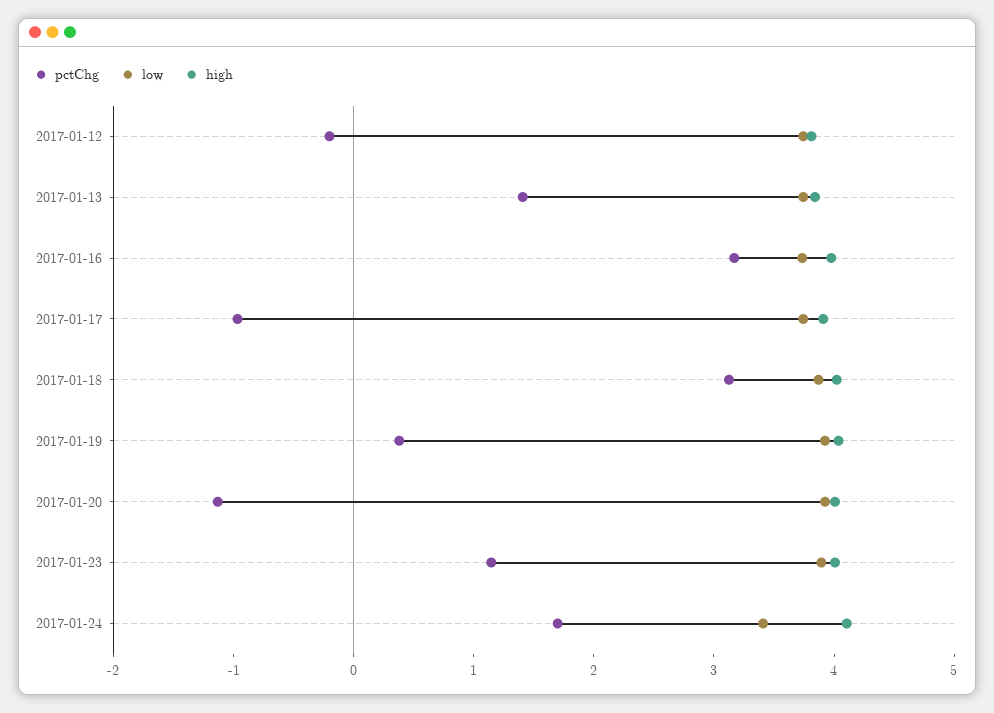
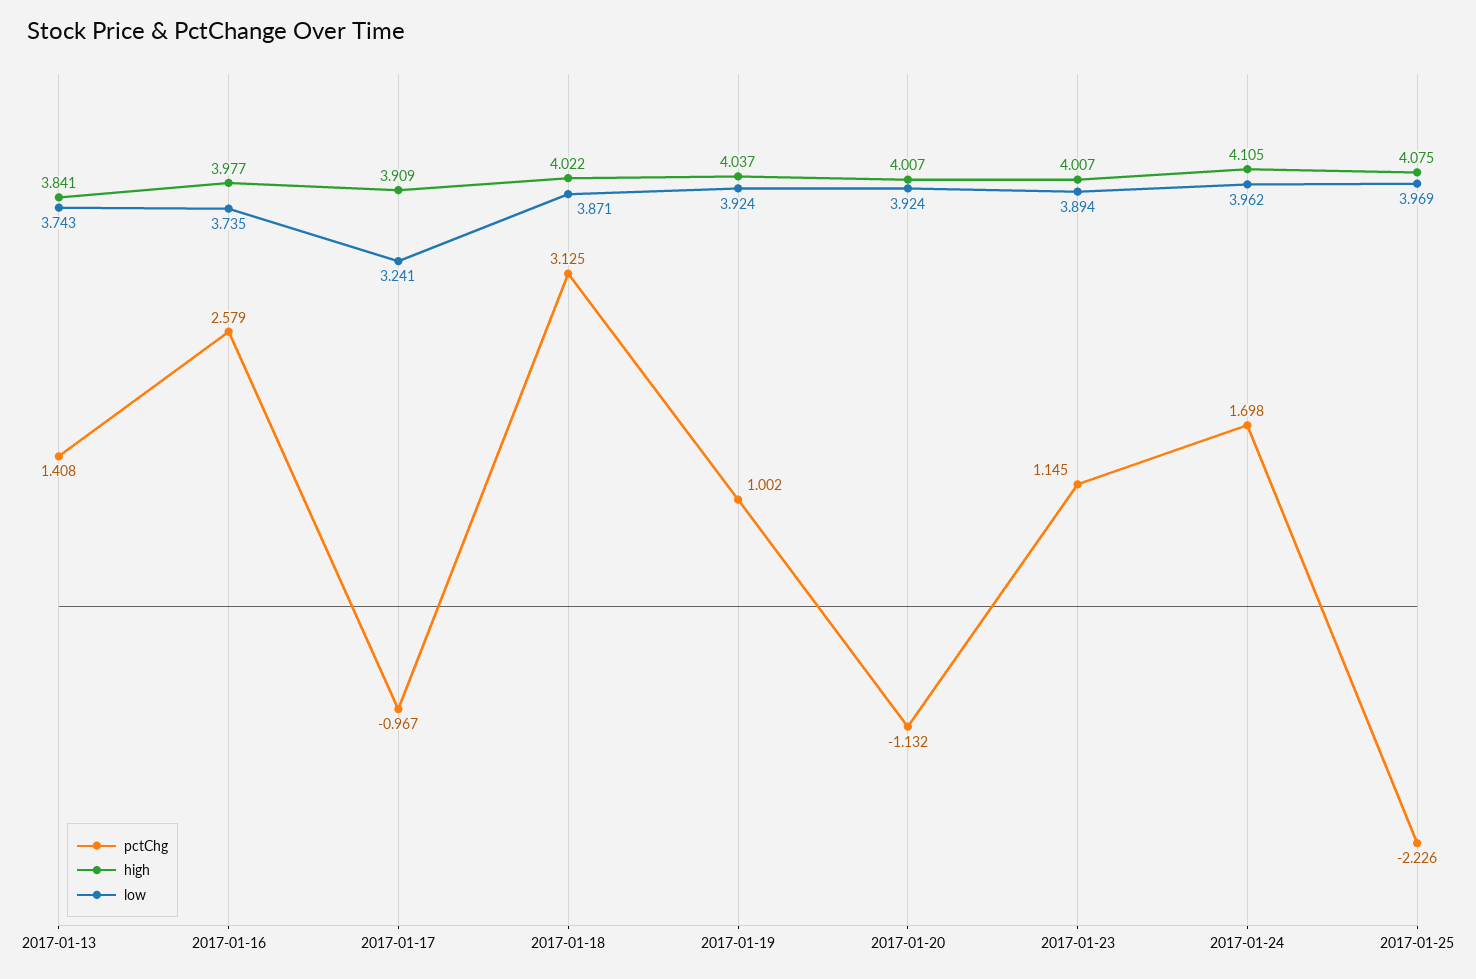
pctChg, 2017-01-12: -0.2 -> none
low, 2017-01-12: 3.8 -> none
high, 2017-01-12: 3.8 -> none
pctChg, 2017-01-16: 3.2 -> 2.579
low, 2017-01-17: 3.8 -> 3.241
pctChg, 2017-01-19: 0.4 -> 1.002
low, 2017-01-24: 3.4 -> 3.962
pctChg, 2017-01-25: none -> -2.226
high, 2017-01-25: none -> 4.075
low, 2017-01-25: none -> 3.969

